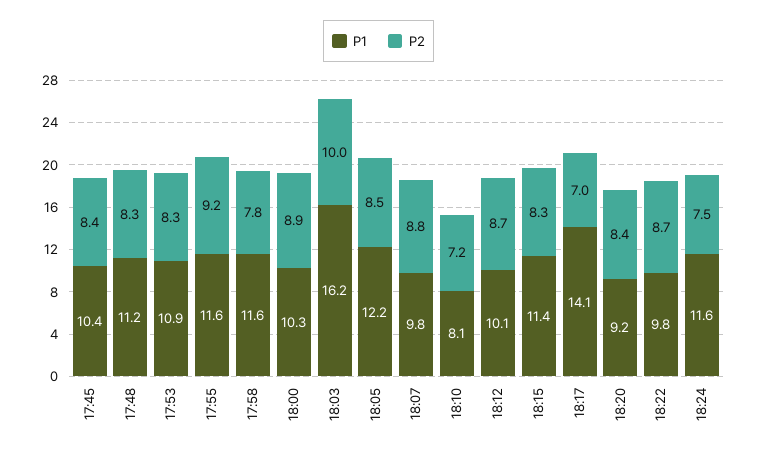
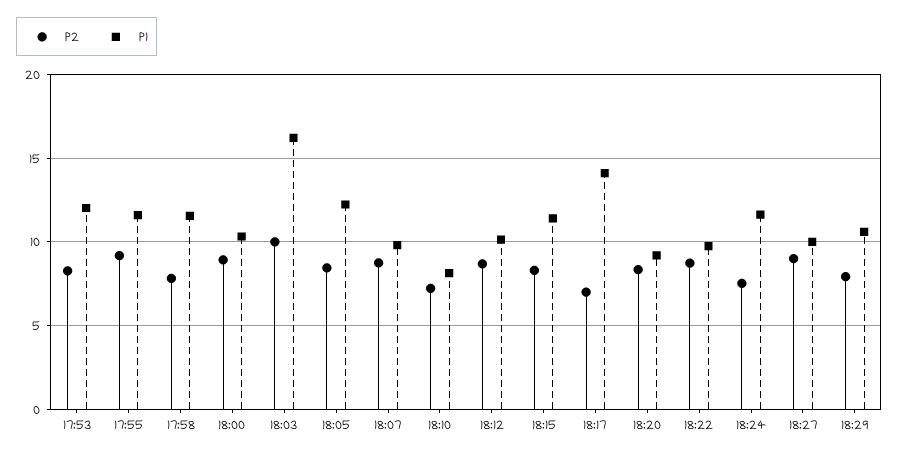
P1, 17:45: 10.4 -> none
P2, 17:45: 8.4 -> none
P1, 17:48: 11.2 -> none
P2, 17:48: 8.3 -> none
P1, 17:53: 10.9 -> 12
P2, 18:27: none -> 9
P1, 18:27: none -> 10
P2, 18:29: none -> 8
P1, 18:29: none -> 10.5

